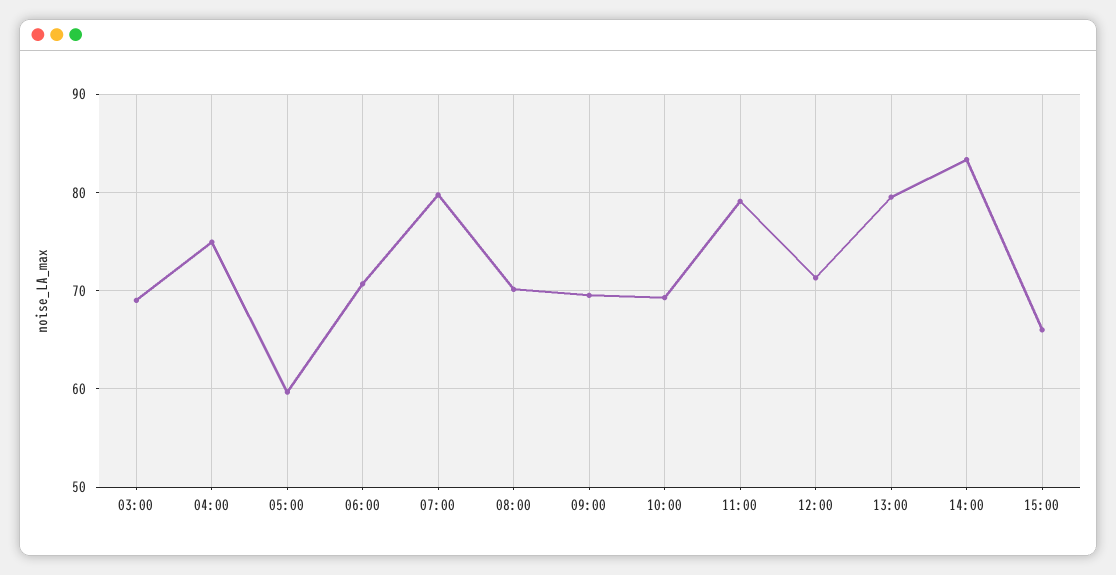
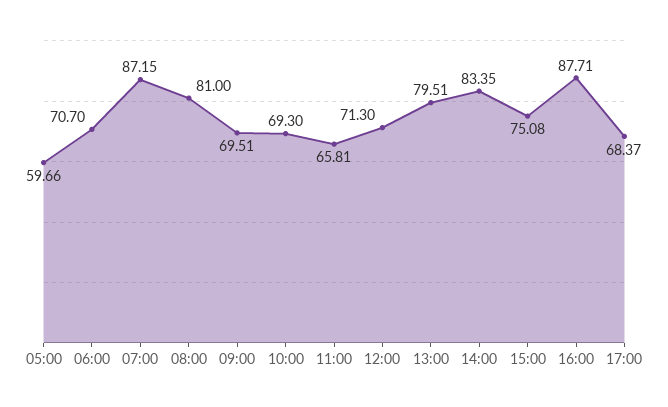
03:00: 69 -> none
04:00: 75 -> none
07:00: 80 -> 87.15
08:00: 70 -> 81
11:00: 79 -> 65.81
15:00: 66 -> 75.08
16:00: none -> 87.71
17:00: none -> 68.37

